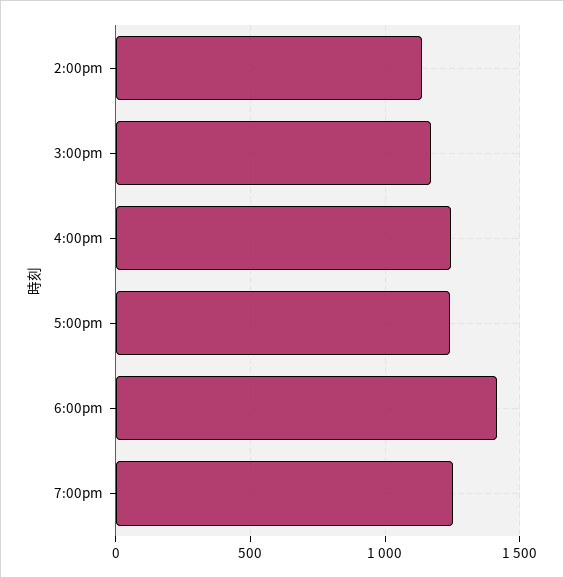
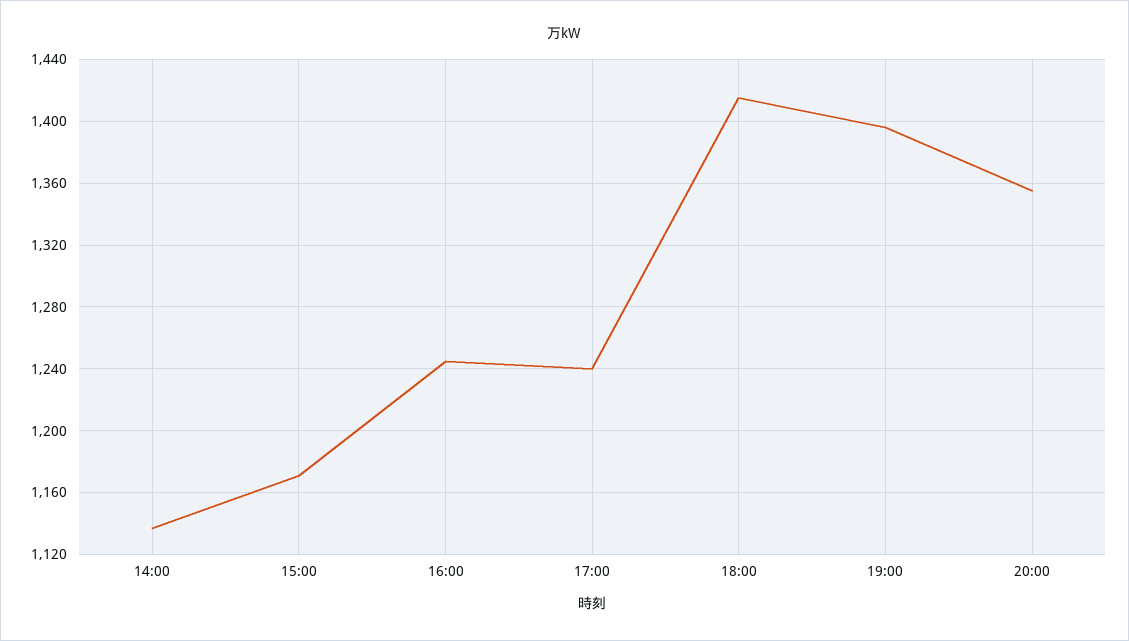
7:00pm: 1250 -> 1395
20:00: none -> 1355

